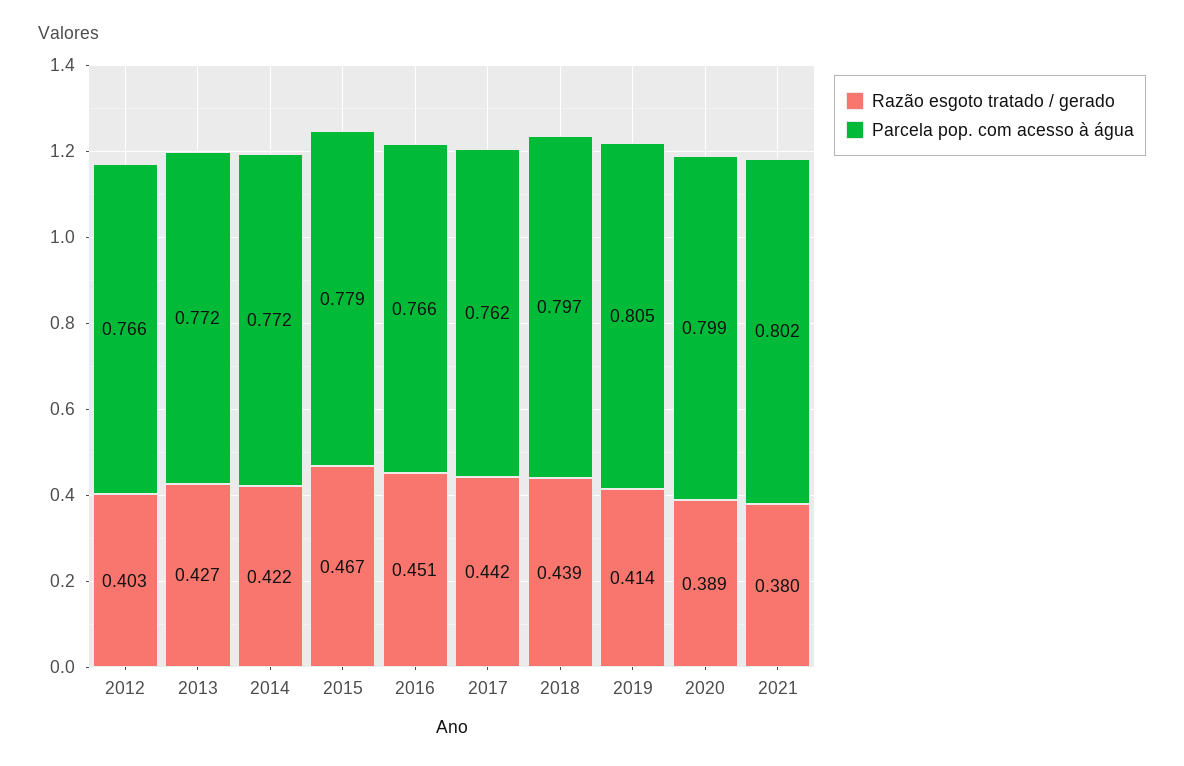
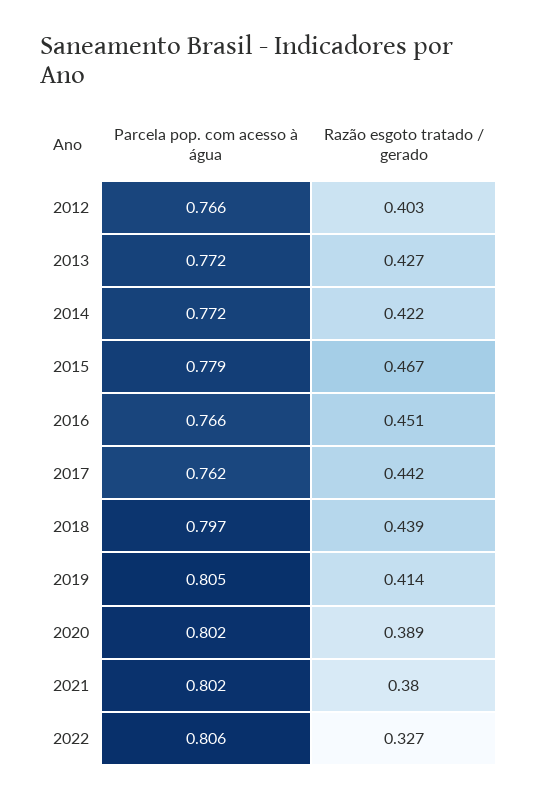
Parcela pop. com acesso à água, 2020: 0.799 -> 0.802
Parcela pop. com acesso à água, 2022: none -> 0.806
Razão esgoto tratado / gerado, 2022: none -> 0.327

